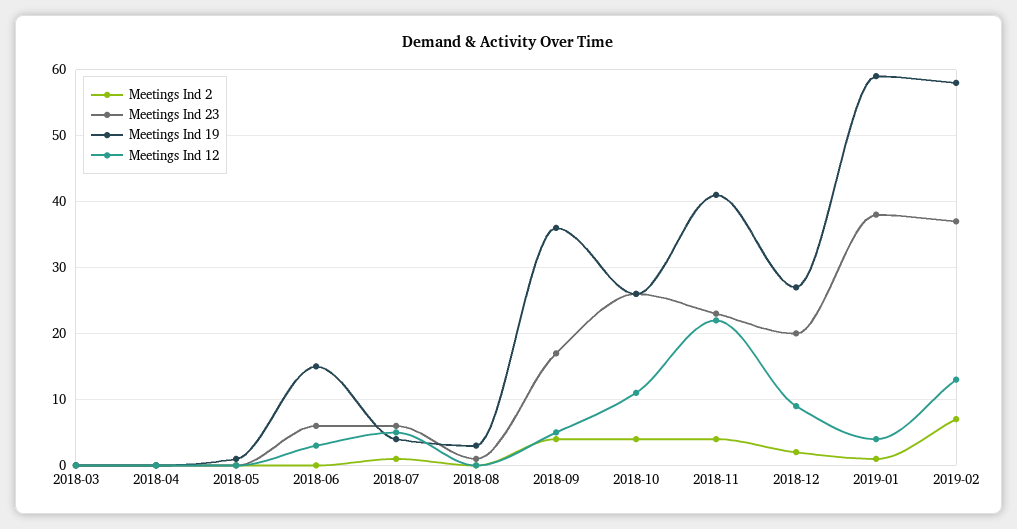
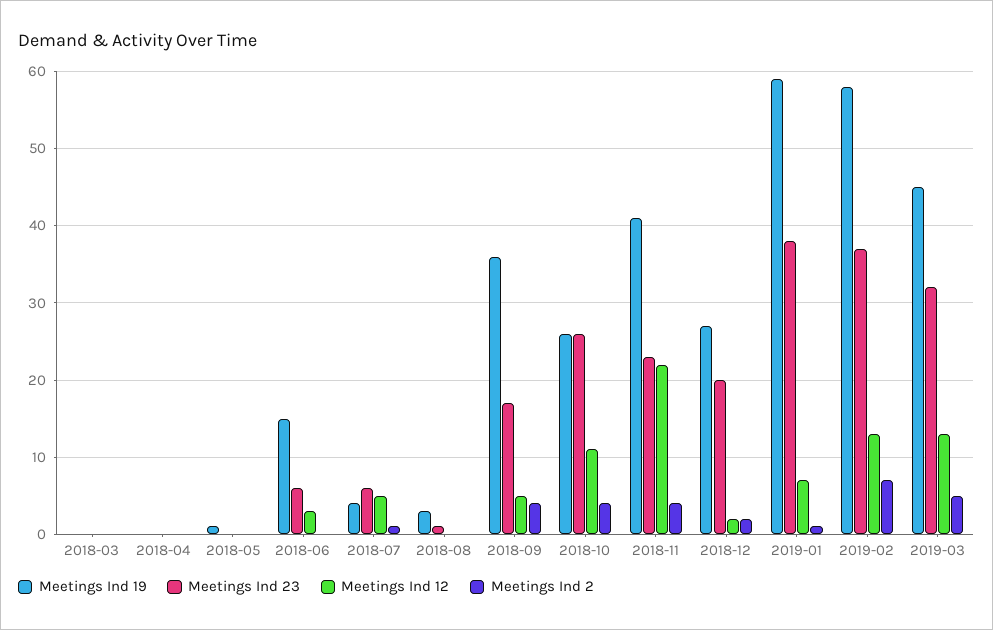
Meetings Ind 12, 2018-12: 9 -> 2
Meetings Ind 12, 2019-01: 4 -> 7
Meetings Ind 19, 2019-03: none -> 45
Meetings Ind 23, 2019-03: none -> 32
Meetings Ind 12, 2019-03: none -> 13
Meetings Ind 2, 2019-03: none -> 5

